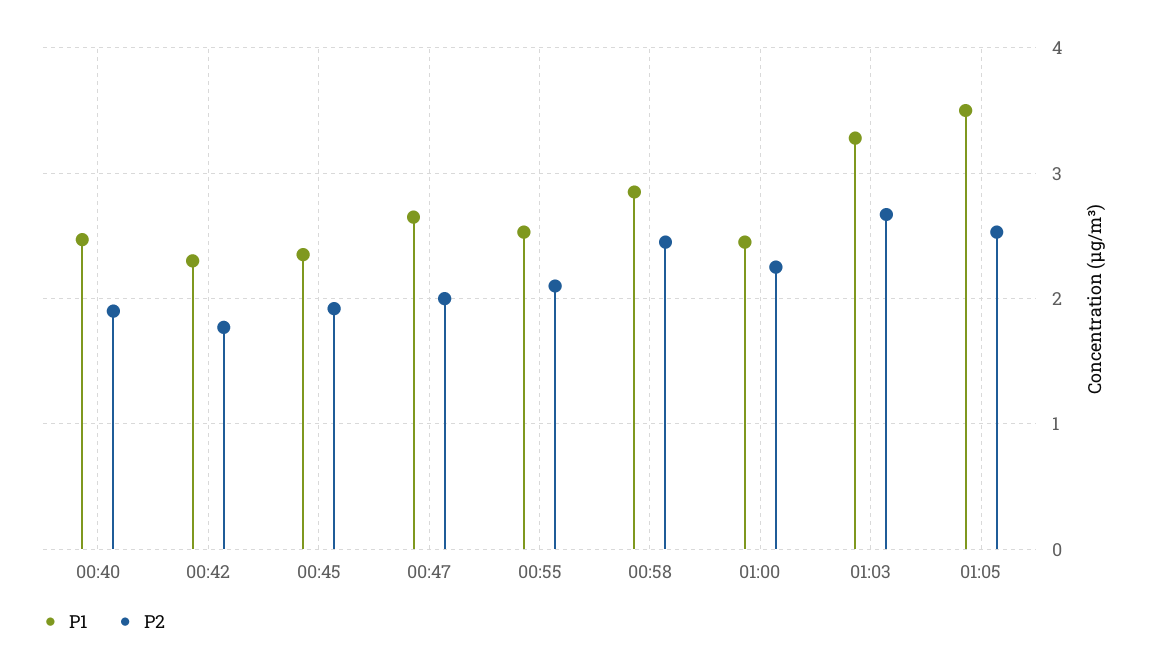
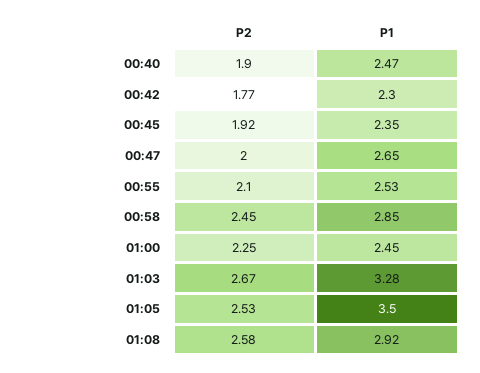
P2, 01:08: none -> 2.58
P1, 01:08: none -> 2.92

